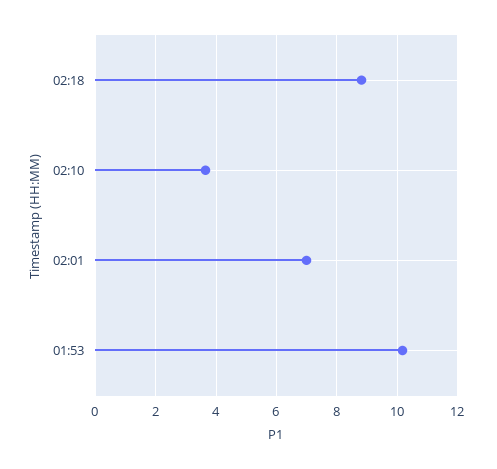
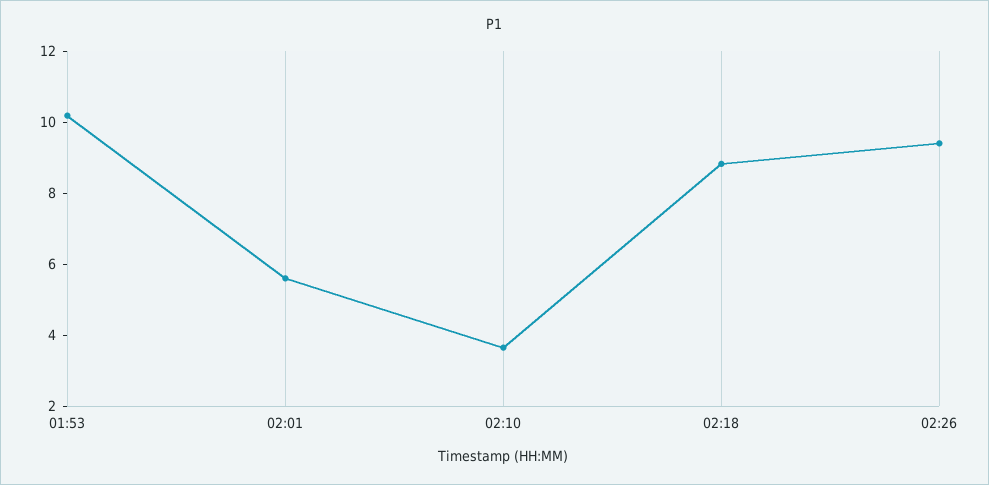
02:01: 7 -> 5.5
02:26: none -> 9.5

